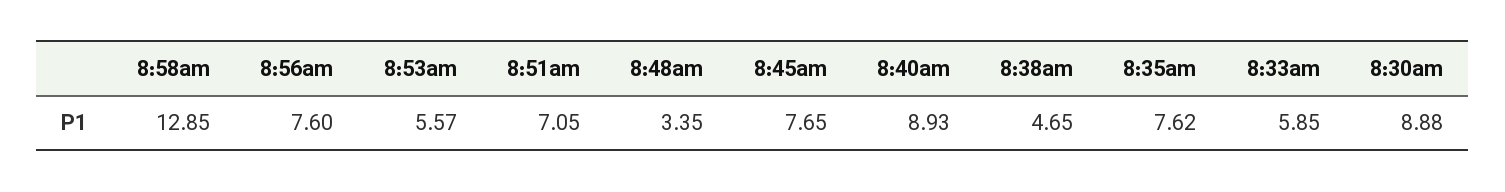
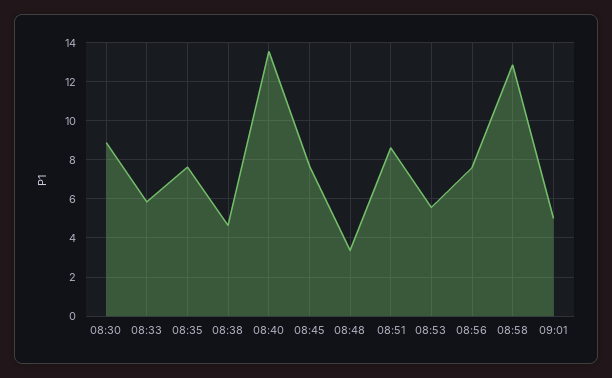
8:51am: 7.05 -> 8.5
8:40am: 8.93 -> 13.5
09:01: none -> 5

